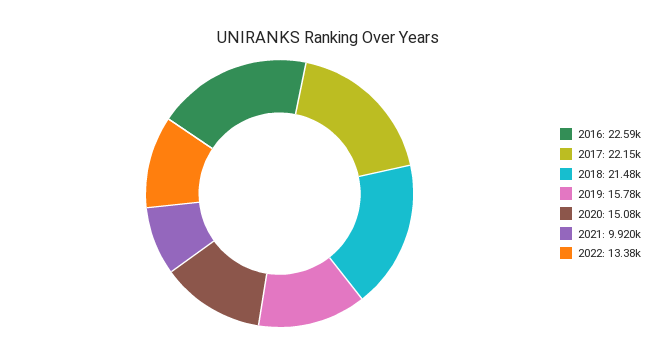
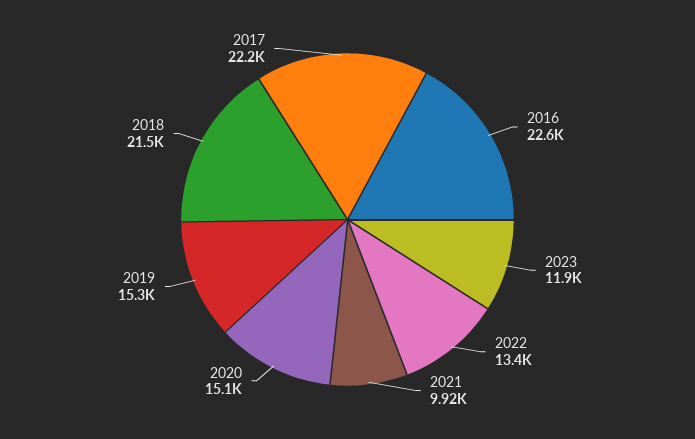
2019: 15780 -> 15300
2023: none -> 11900

